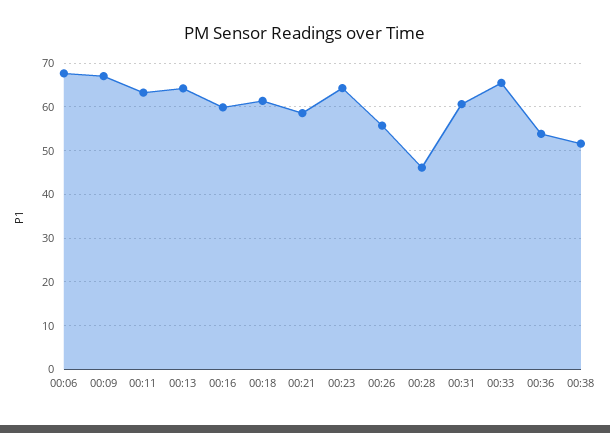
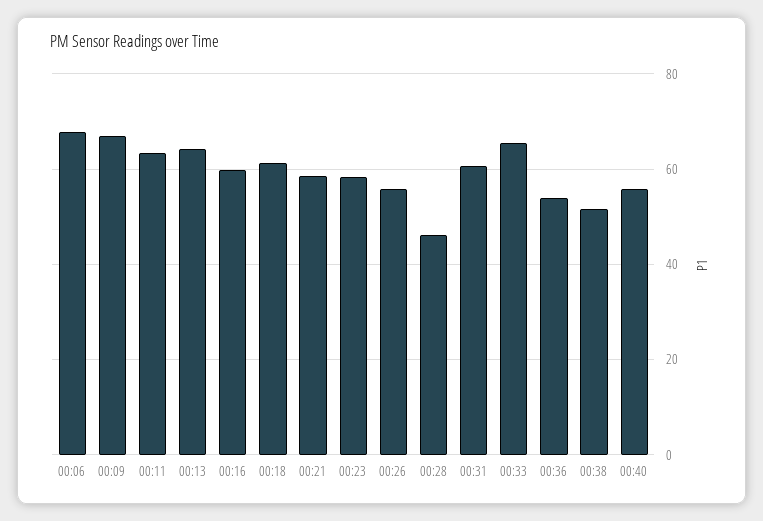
00:23: 64 -> 58
00:40: none -> 56

